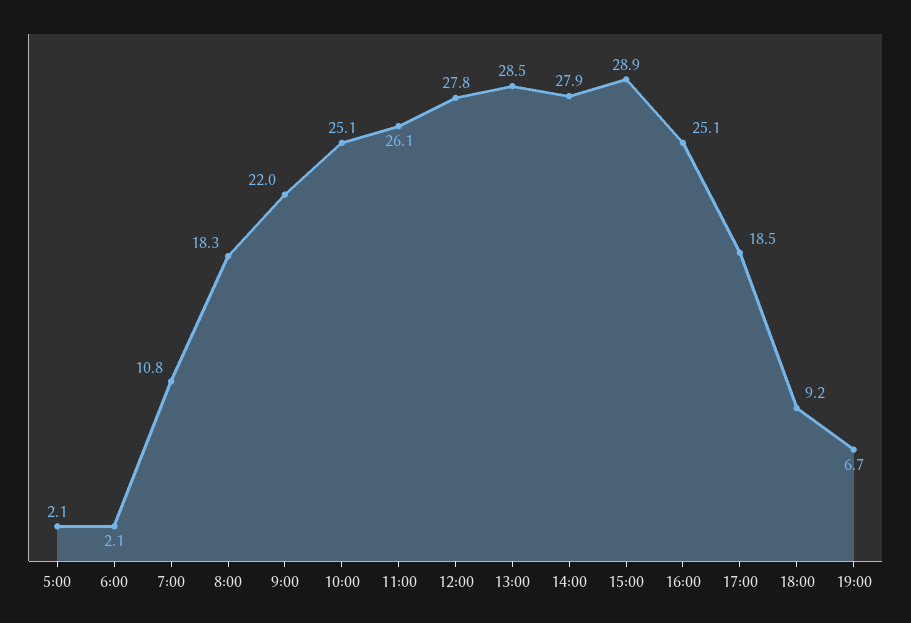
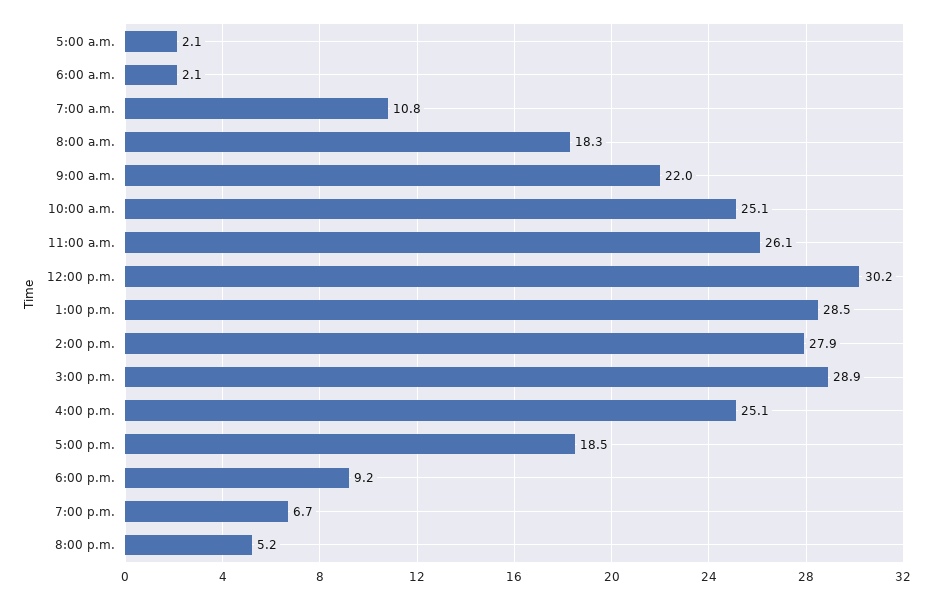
12:00: 27.8 -> 30.2
8:00 p.m.: none -> 5.2

